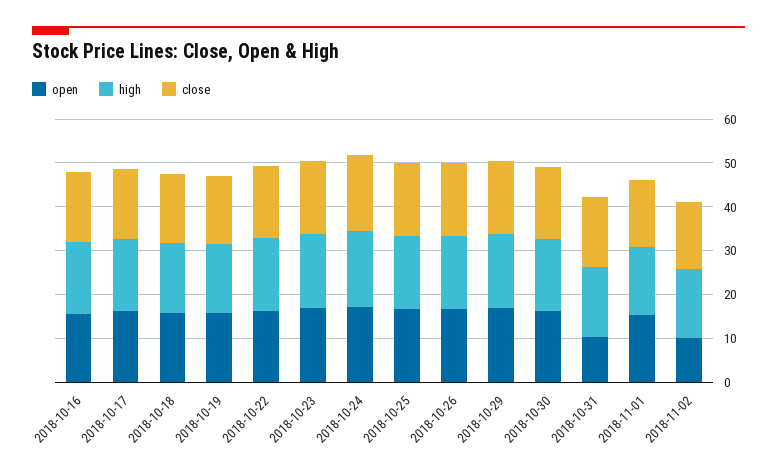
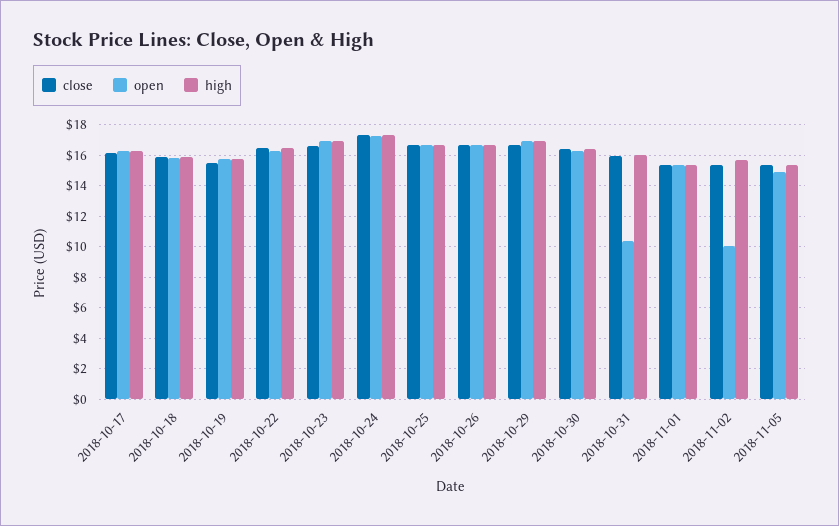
open, 2018-10-16: 16 -> none
high, 2018-10-16: 16 -> none
close, 2018-10-16: 16 -> none
close, 2018-11-05: none -> 15.5
open, 2018-11-05: none -> 15
high, 2018-11-05: none -> 15.5

